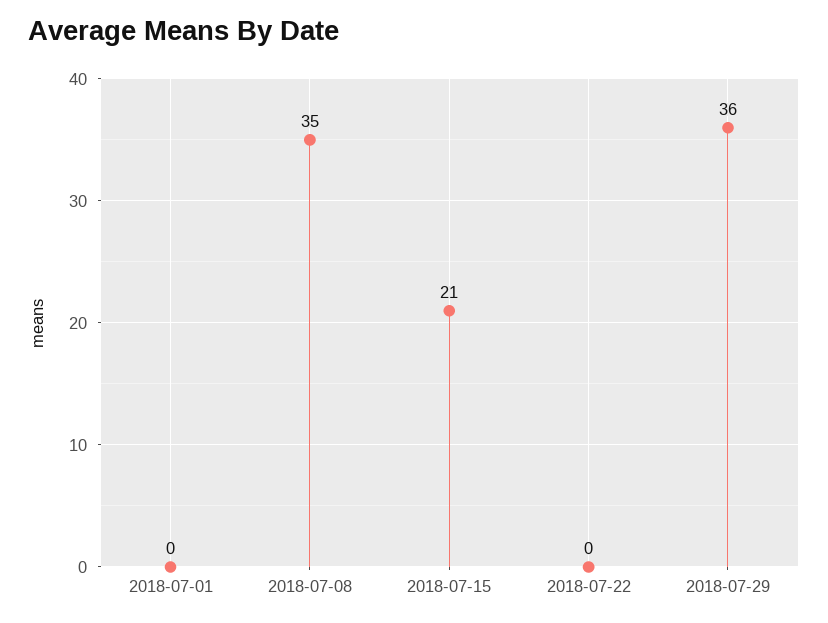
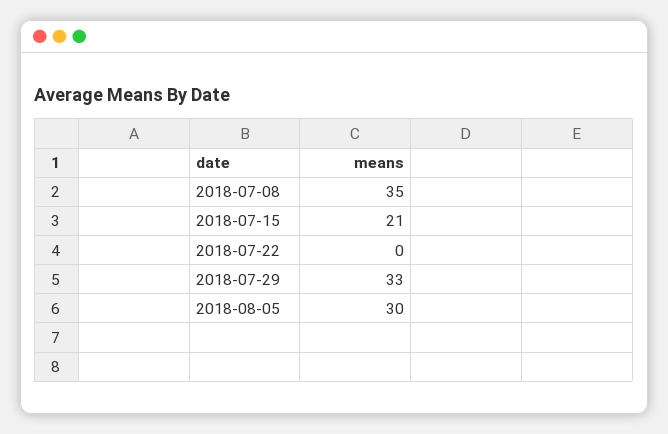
2018-07-01: 0 -> none
2018-07-29: 36 -> 33
2018-08-05: none -> 30

